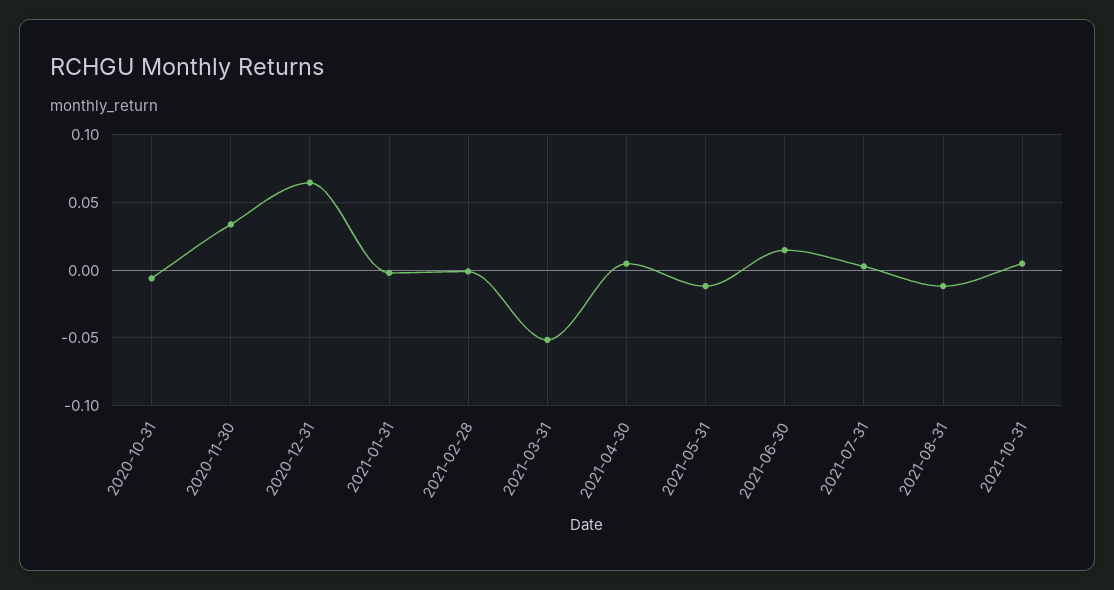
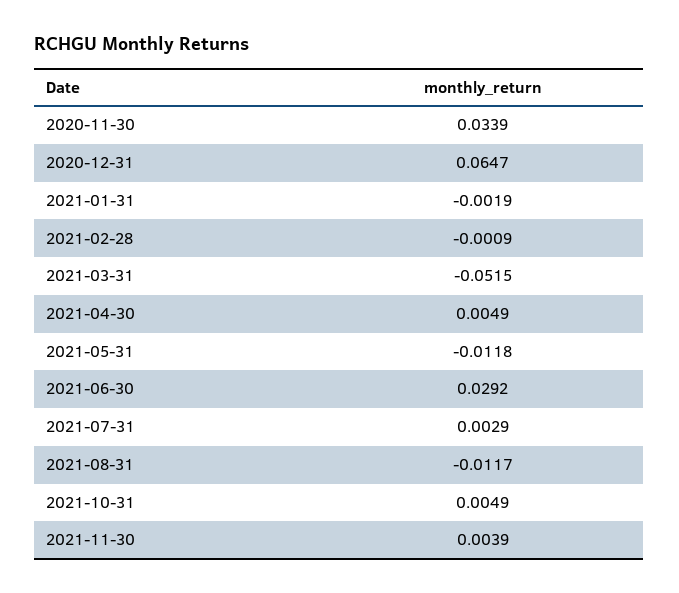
2020-10-31: -0.005 -> none
2021-06-30: 0.015 -> 0.0292
2021-11-30: none -> 0.0039

